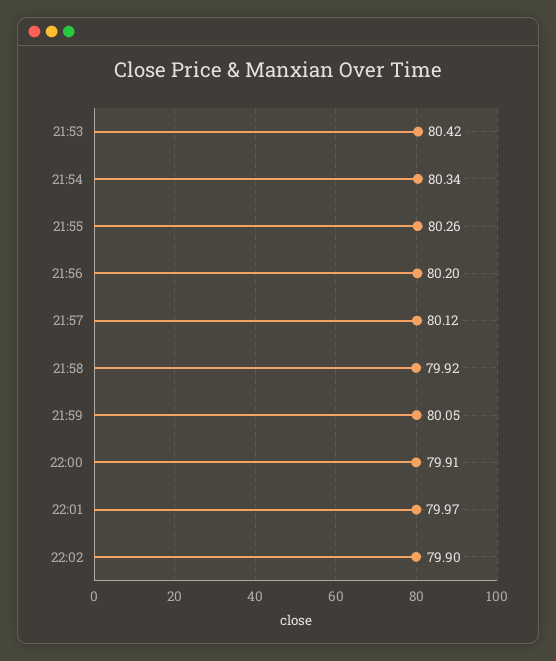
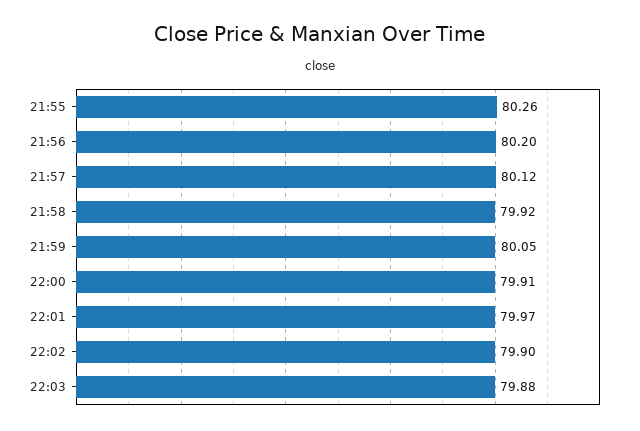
21:53: 80.42 -> none
21:54: 80.34 -> none
22:03: none -> 79.88

